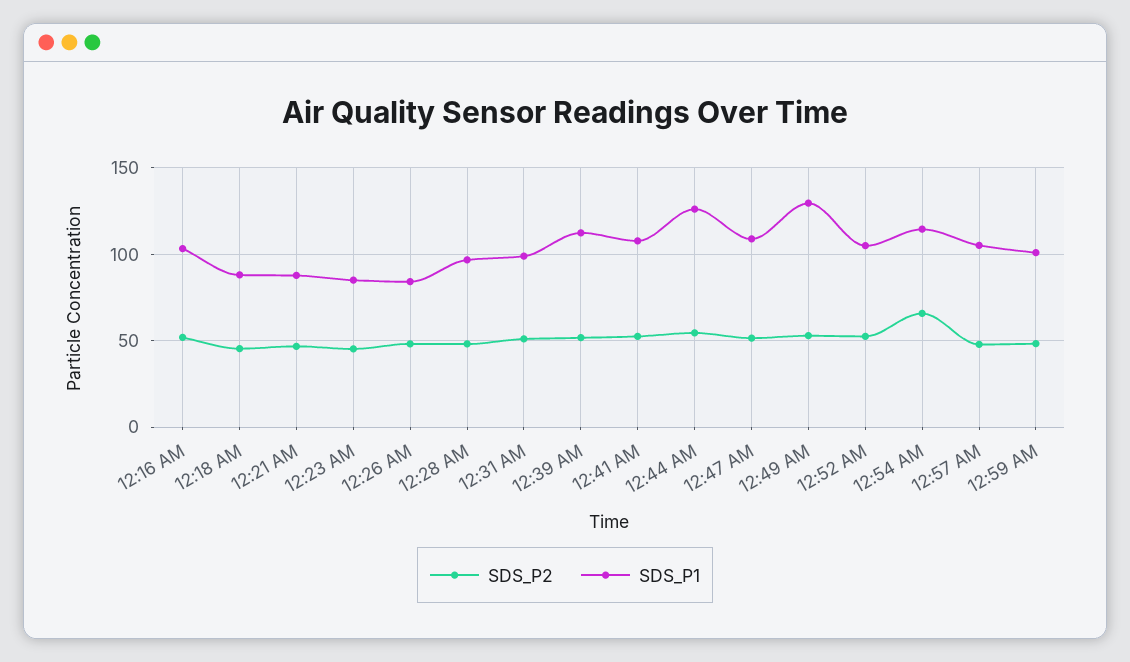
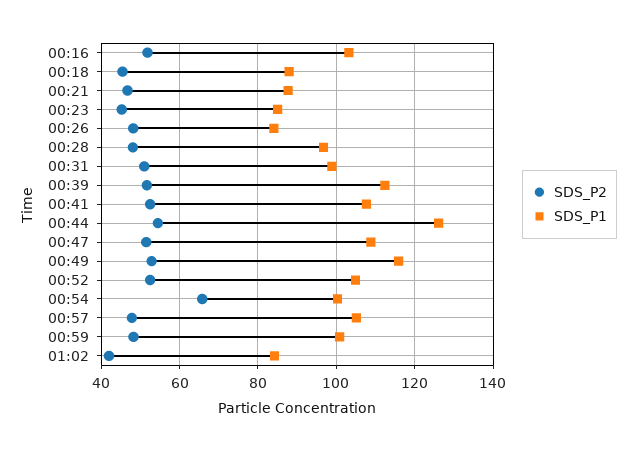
SDS_P1, 12:49 AM: 130 -> 116
SDS_P1, 12:54 AM: 115 -> 100
SDS_P2, 01:02: none -> 42
SDS_P1, 01:02: none -> 84

